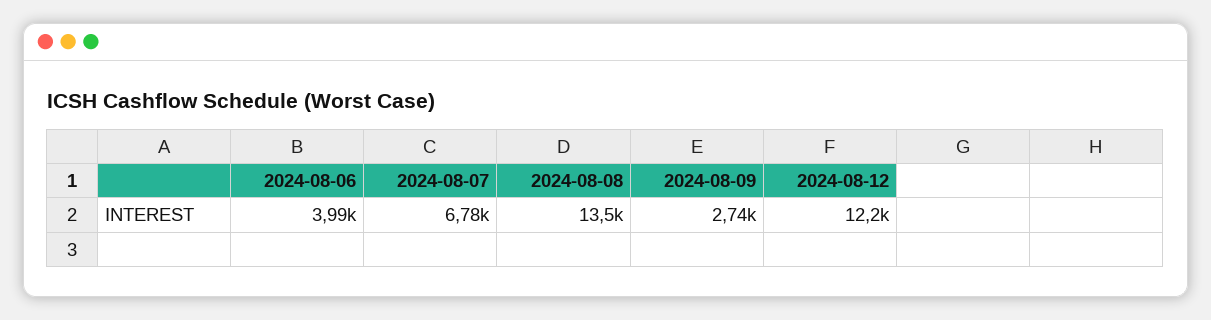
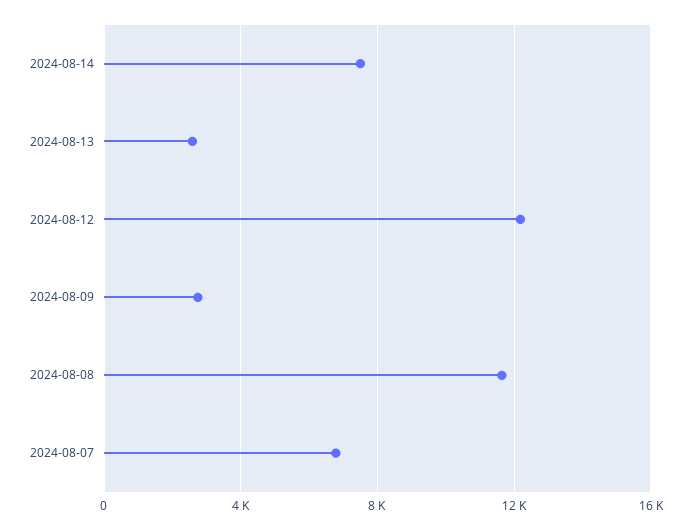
2024-08-06: 3990 -> none
2024-08-08: 13500 -> 11500
2024-08-14: none -> 7500
2024-08-13: none -> 2500

